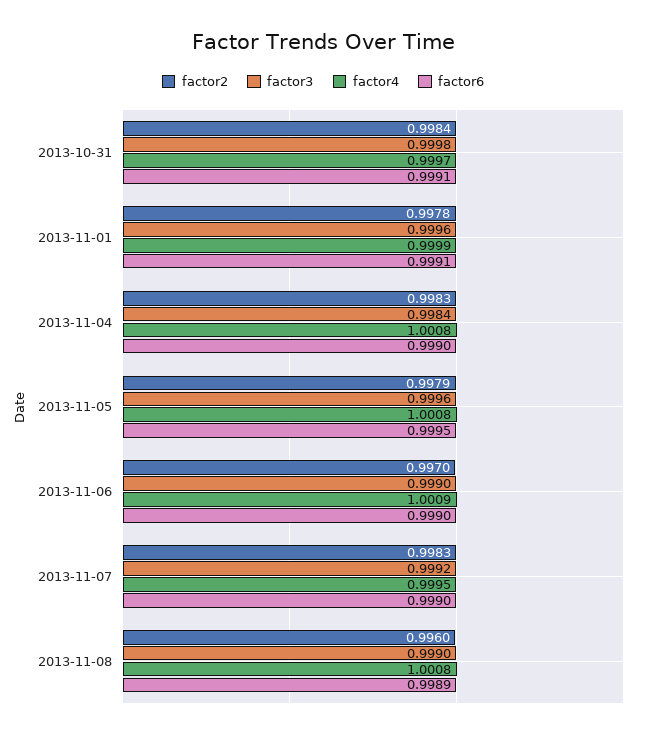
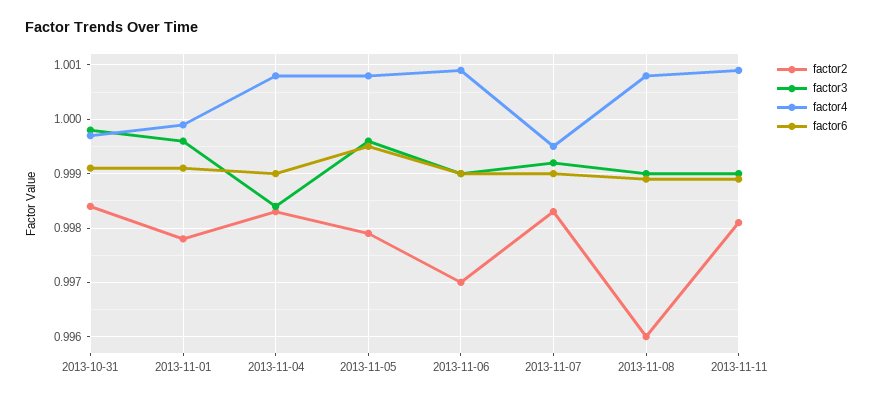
factor2, 2013-11-11: none -> 0.998
factor3, 2013-11-11: none -> 0.999
factor4, 2013-11-11: none -> 1.001
factor6, 2013-11-11: none -> 0.999

